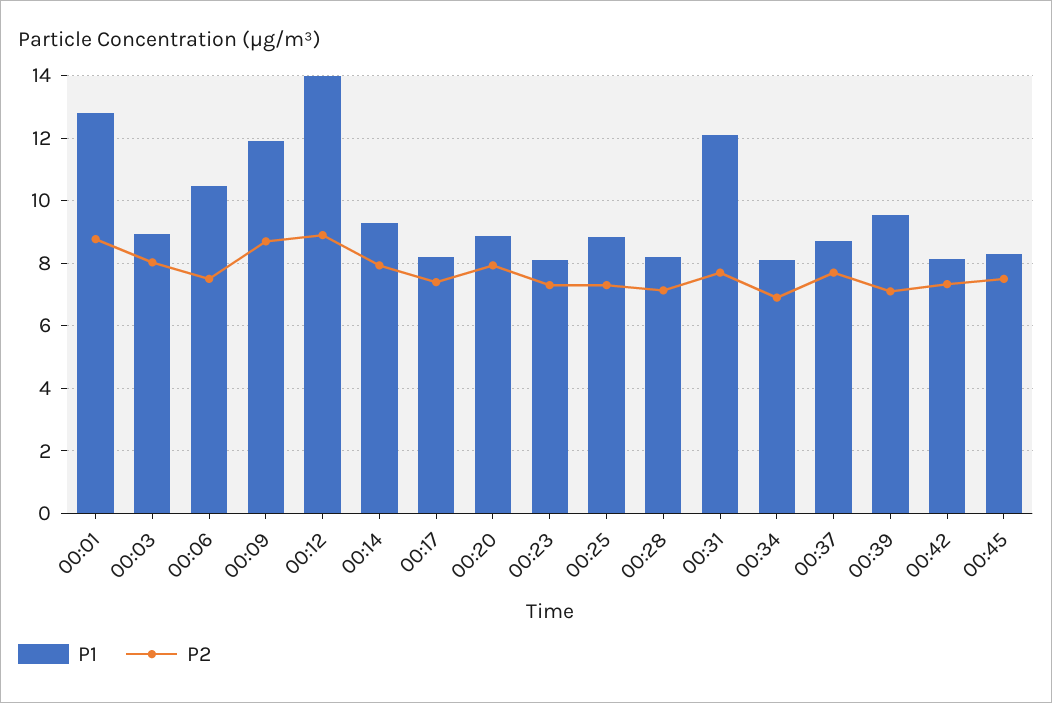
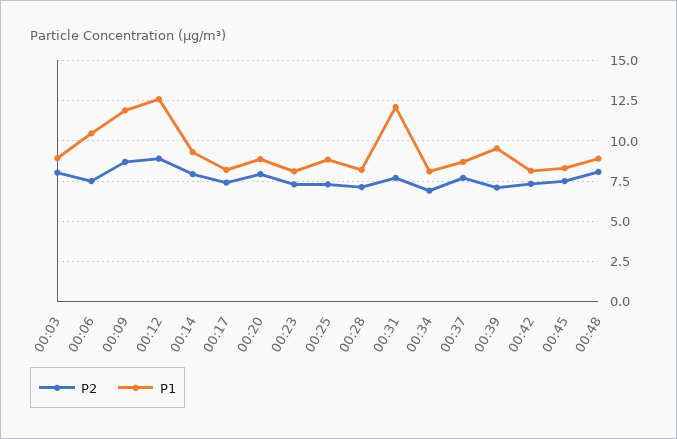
P1, 00:01: 12.8 -> none
P2, 00:01: 8.8 -> none
P1, 00:12: 14 -> 12.5
P2, 00:48: none -> 8
P1, 00:48: none -> 9

